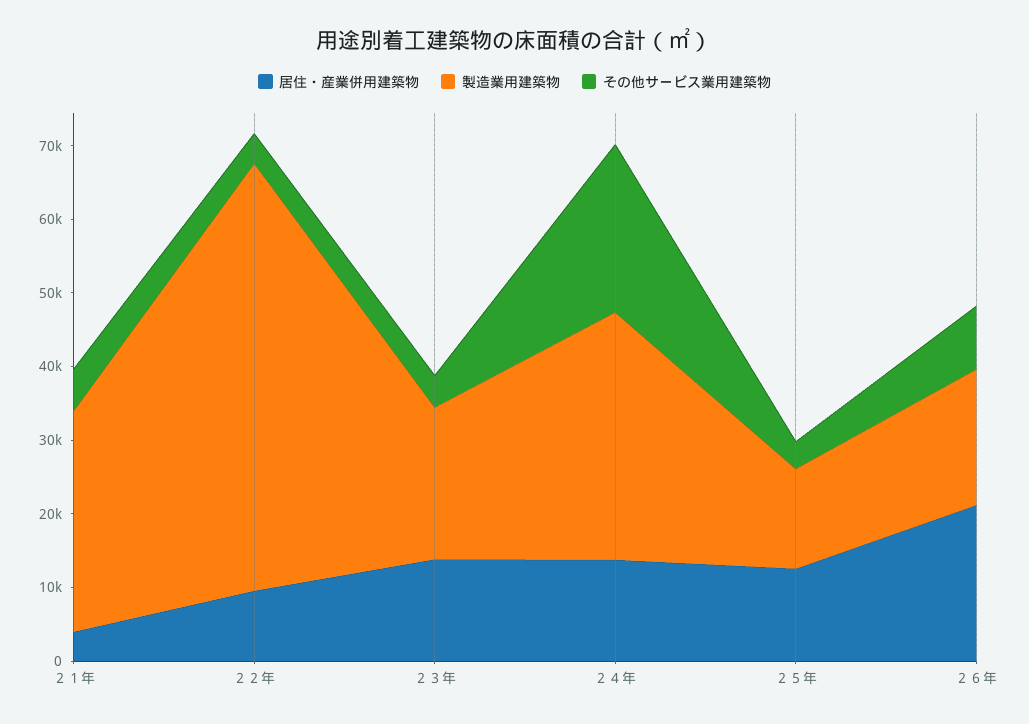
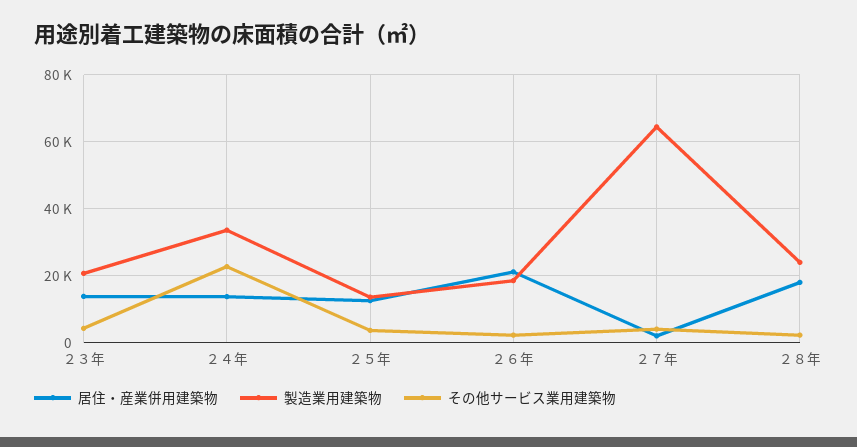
居住・産業併用建築物, ２１年: 4000 -> none
製造業用建築物, ２１年: 30000 -> none
その他サービス業用建築物, ２１年: 6000 -> none
居住・産業併用建築物, ２２年: 10000 -> none
製造業用建築物, ２２年: 58000 -> none
その他サービス業用建築物, ２２年: 4000 -> none
その他サービス業用建築物, ２６年: 8000 -> 2000
居住・産業併用建築物, ２７年: none -> 2000
製造業用建築物, ２７年: none -> 64000
その他サービス業用建築物, ２７年: none -> 4000
居住・産業併用建築物, ２８年: none -> 18000
製造業用建築物, ２８年: none -> 24000
その他サービス業用建築物, ２８年: none -> 2000

